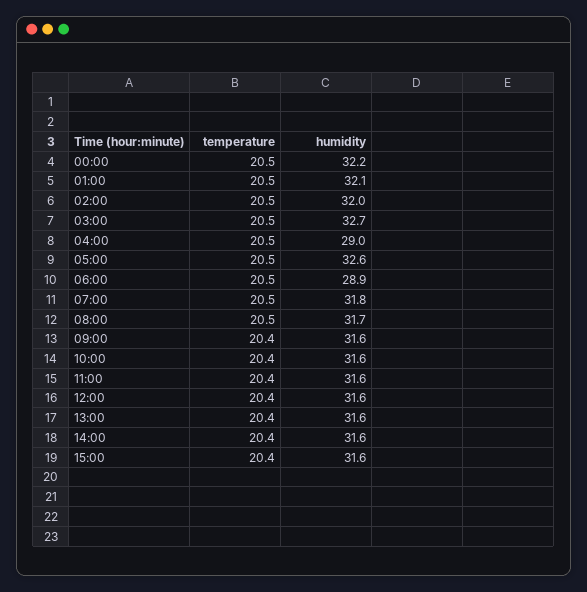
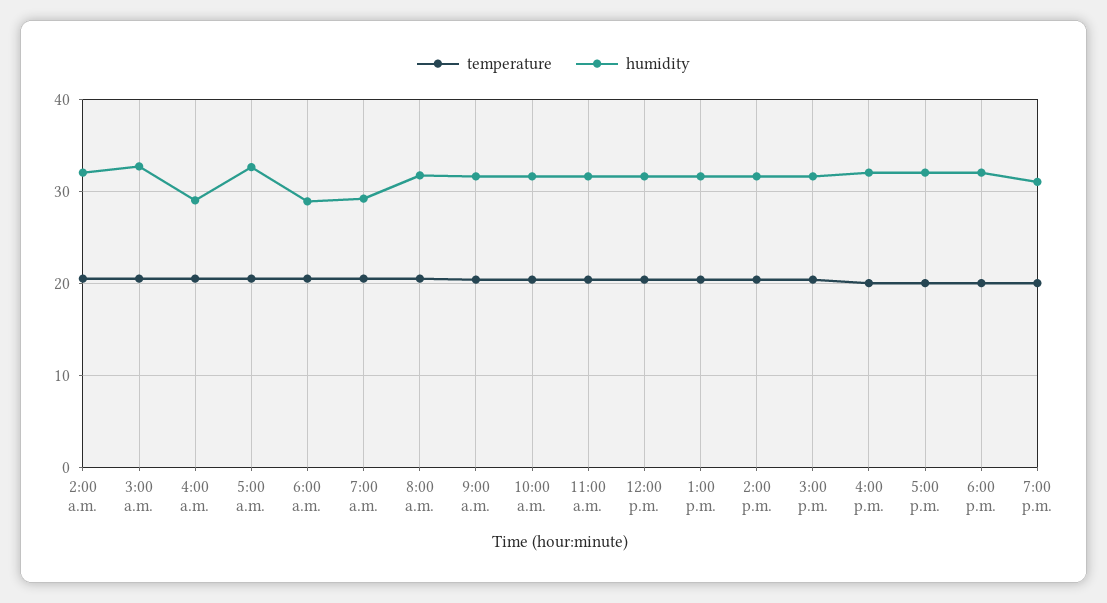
temperature, 00:00: 20.5 -> none
humidity, 00:00: 32.2 -> none
temperature, 01:00: 20.5 -> none
humidity, 01:00: 32.1 -> none
humidity, 07:00: 31.8 -> 29
temperature, 4:00 p.m.: none -> 20
humidity, 4:00 p.m.: none -> 32
temperature, 5:00 p.m.: none -> 20
humidity, 5:00 p.m.: none -> 32
temperature, 6:00 p.m.: none -> 20
humidity, 6:00 p.m.: none -> 32
temperature, 7:00 p.m.: none -> 20
humidity, 7:00 p.m.: none -> 31

